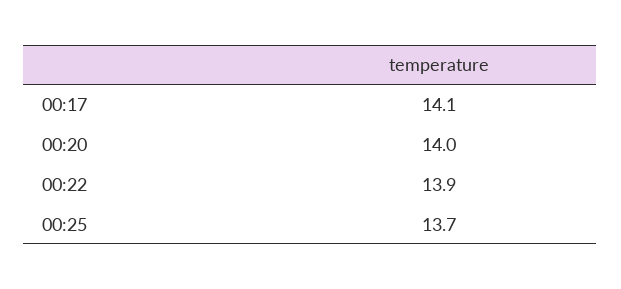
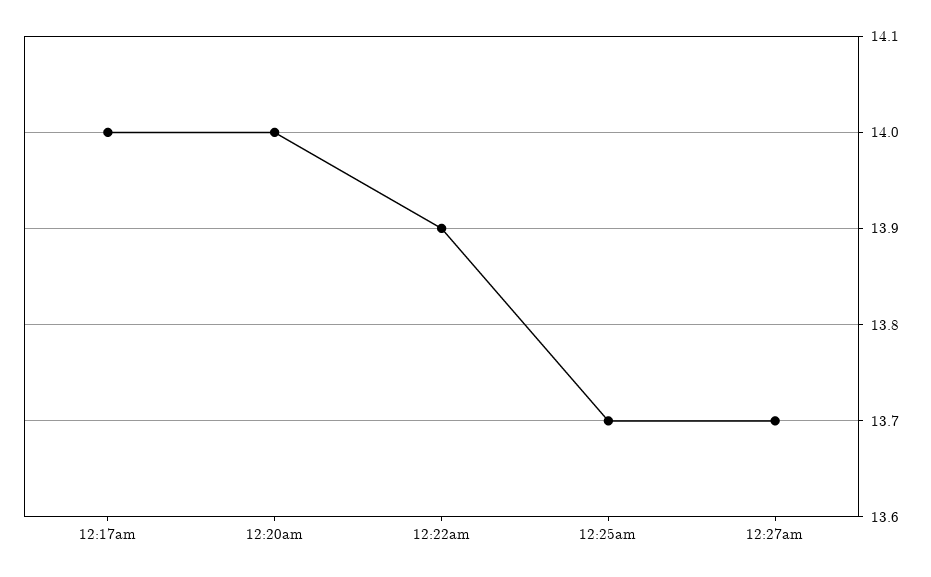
00:17: 14.1 -> 14
12:27am: none -> 13.7

